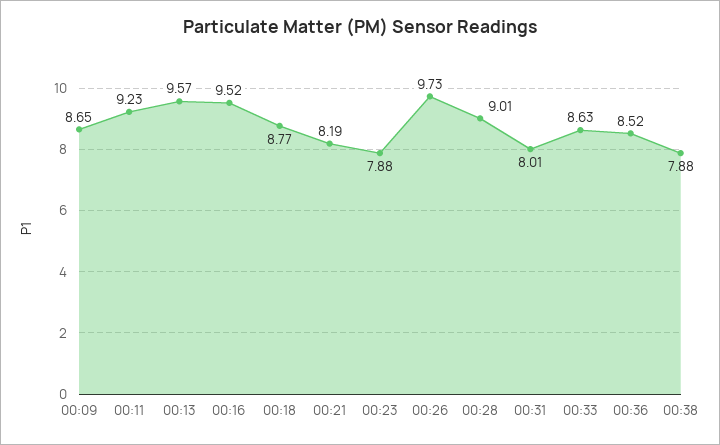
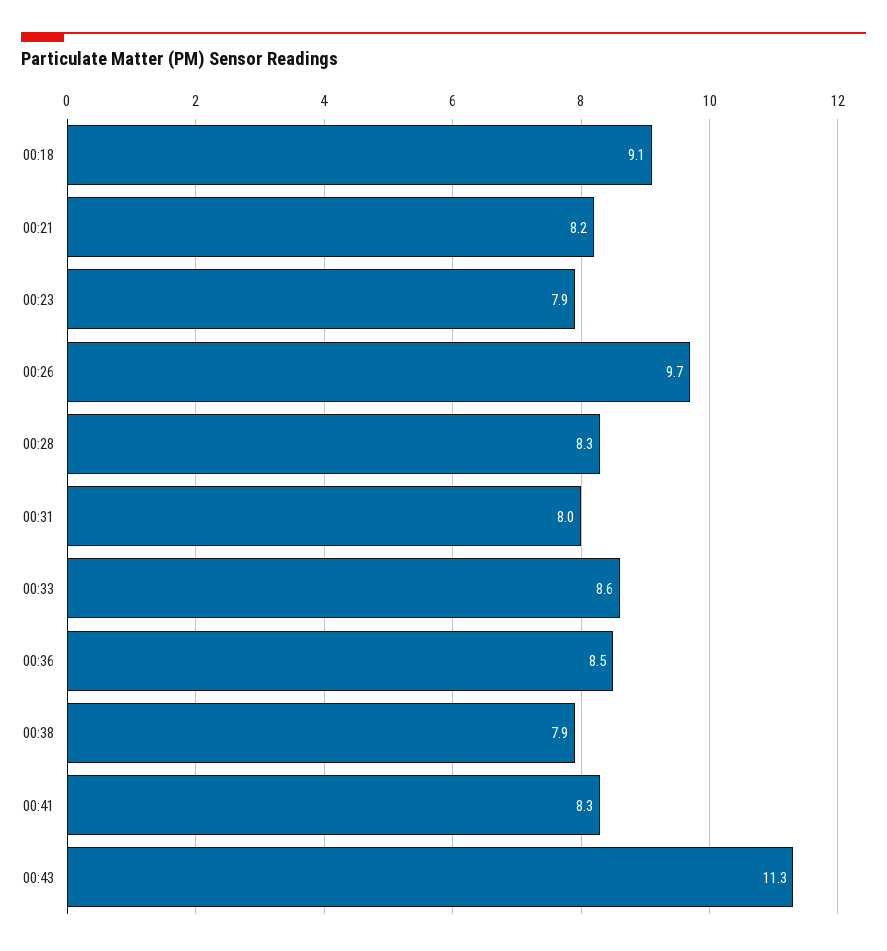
00:09: 8.65 -> none
00:11: 9.23 -> none
00:13: 9.57 -> none
00:16: 9.52 -> none
00:18: 8.77 -> 9.1
00:28: 9.01 -> 8.3
00:41: none -> 8.3
00:43: none -> 11.3

